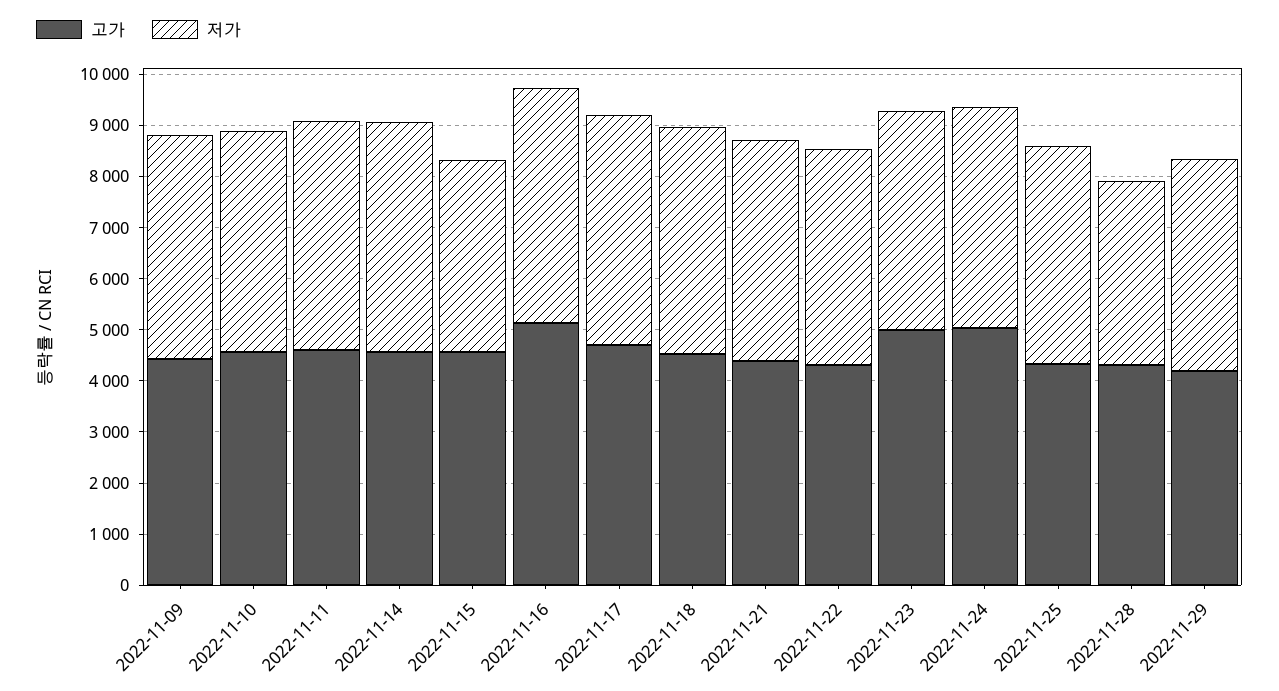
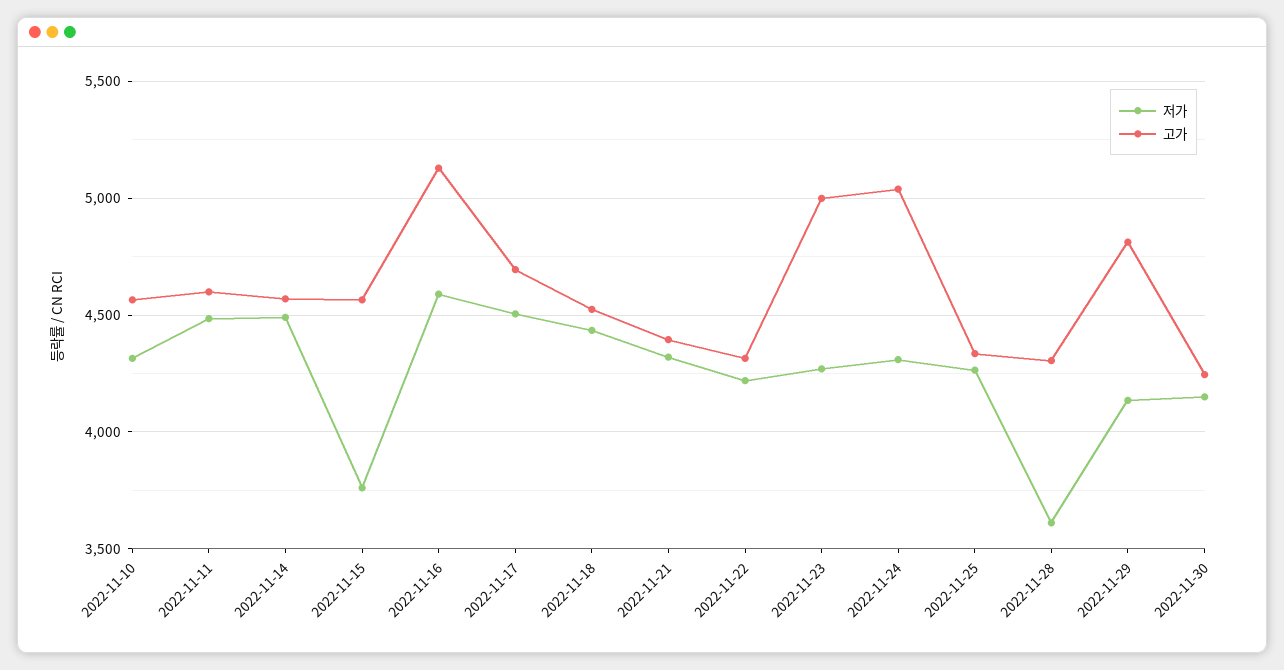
고가, 2022-11-09: 4400 -> none
저가, 2022-11-09: 4400 -> none
고가, 2022-11-29: 4200 -> 4800
저가, 2022-11-30: none -> 4150
고가, 2022-11-30: none -> 4250

